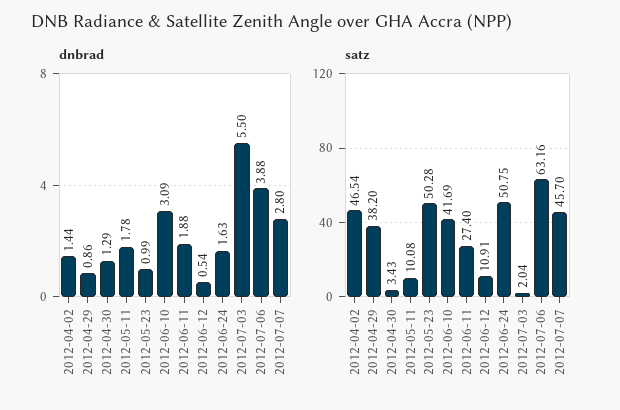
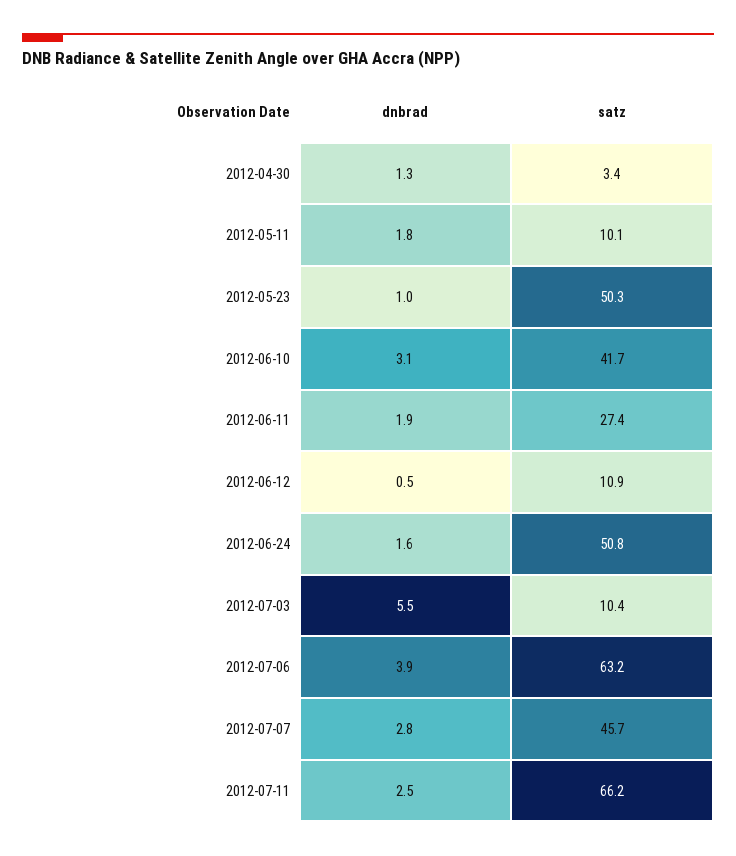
dnbrad, 2012-04-02: 1.44 -> none
dnbrad, 2012-04-29: 0.86 -> none
satz, 2012-04-02: 46.54 -> none
satz, 2012-04-29: 38.2 -> none
satz, 2012-07-03: 2.04 -> 10.4
dnbrad, 2012-07-11: none -> 2.5
satz, 2012-07-11: none -> 66.2

